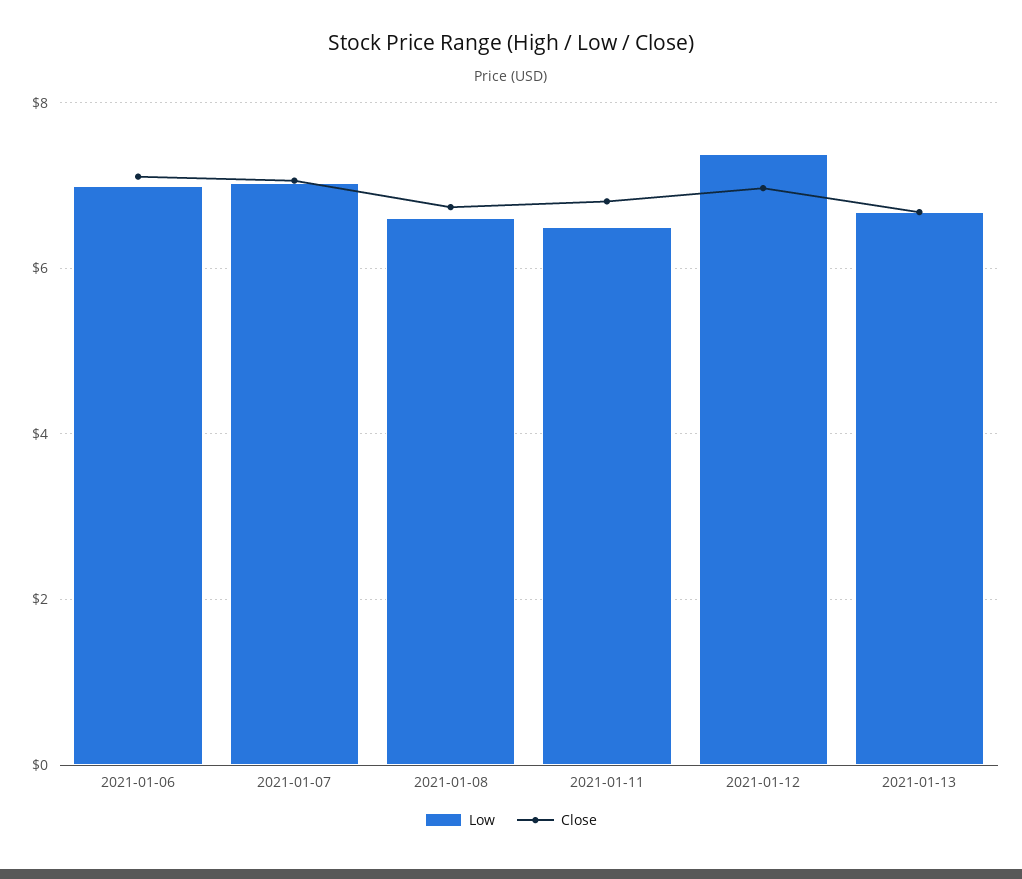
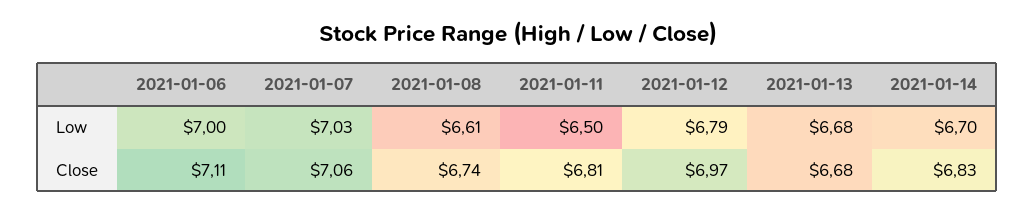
Low, 2021-01-12: 7.4 -> 6.79
Low, 2021-01-14: none -> 6.7
Close, 2021-01-14: none -> 6.83

